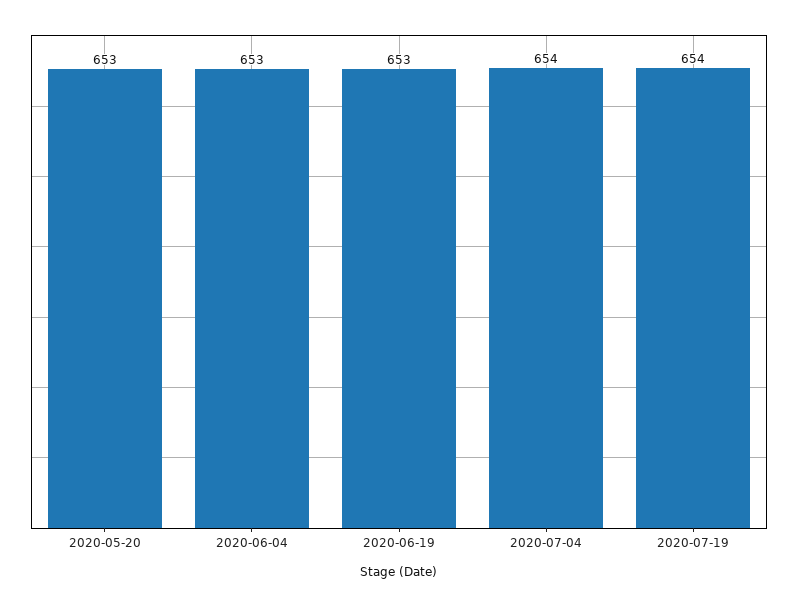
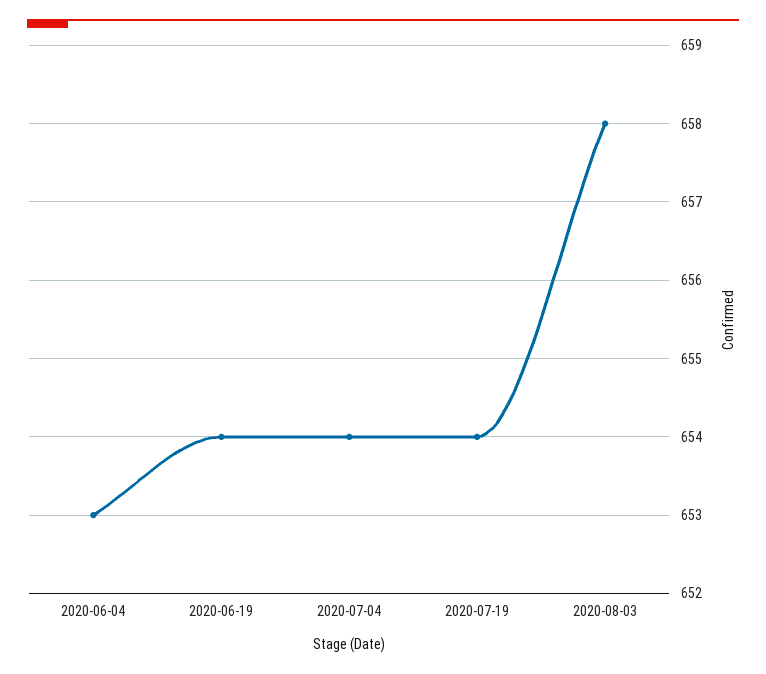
2020-05-20: 653 -> none
2020-06-19: 653 -> 654
2020-08-03: none -> 658

